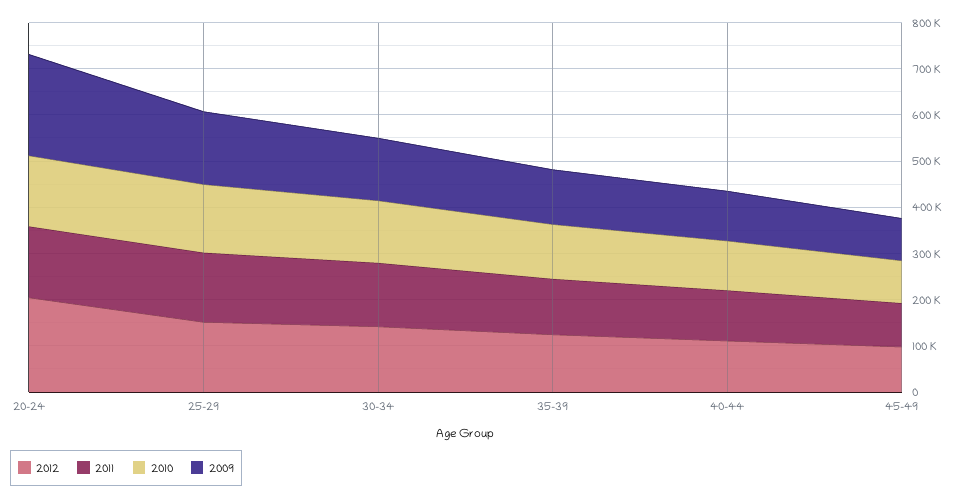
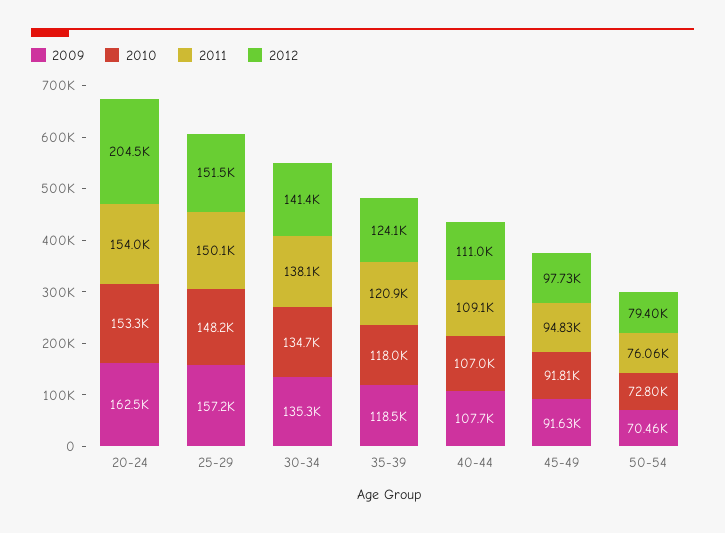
2009, 20-24: 220000 -> 162500
2009, 50-54: none -> 70460
2010, 50-54: none -> 72800
2011, 50-54: none -> 76060
2012, 50-54: none -> 79400

